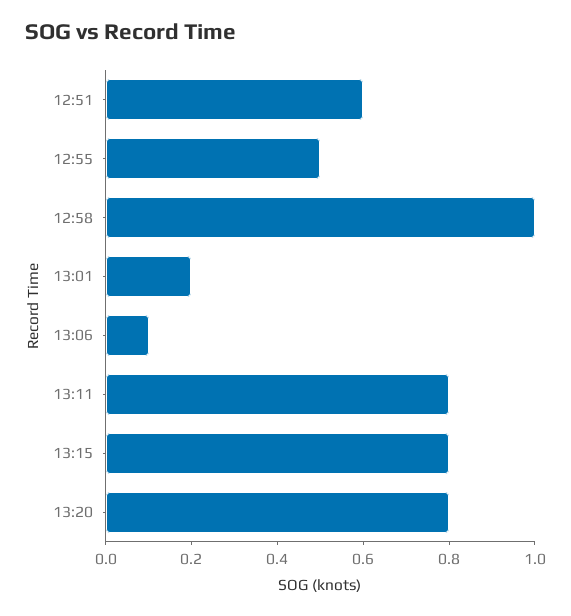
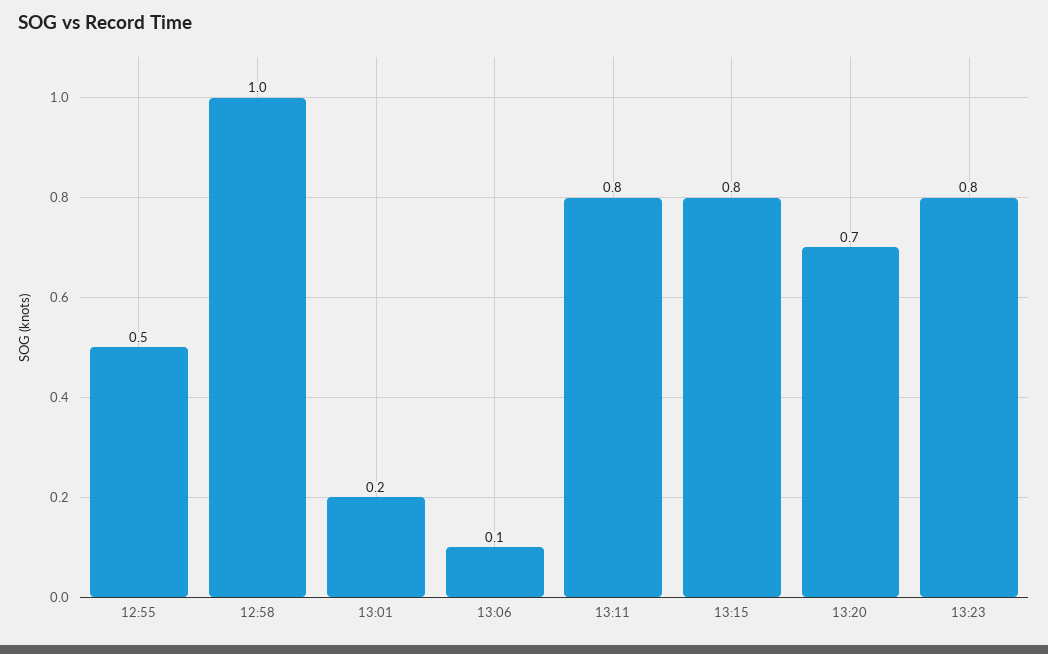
12:51: 0.6 -> none
13:20: 0.8 -> 0.7
13:23: none -> 0.8

